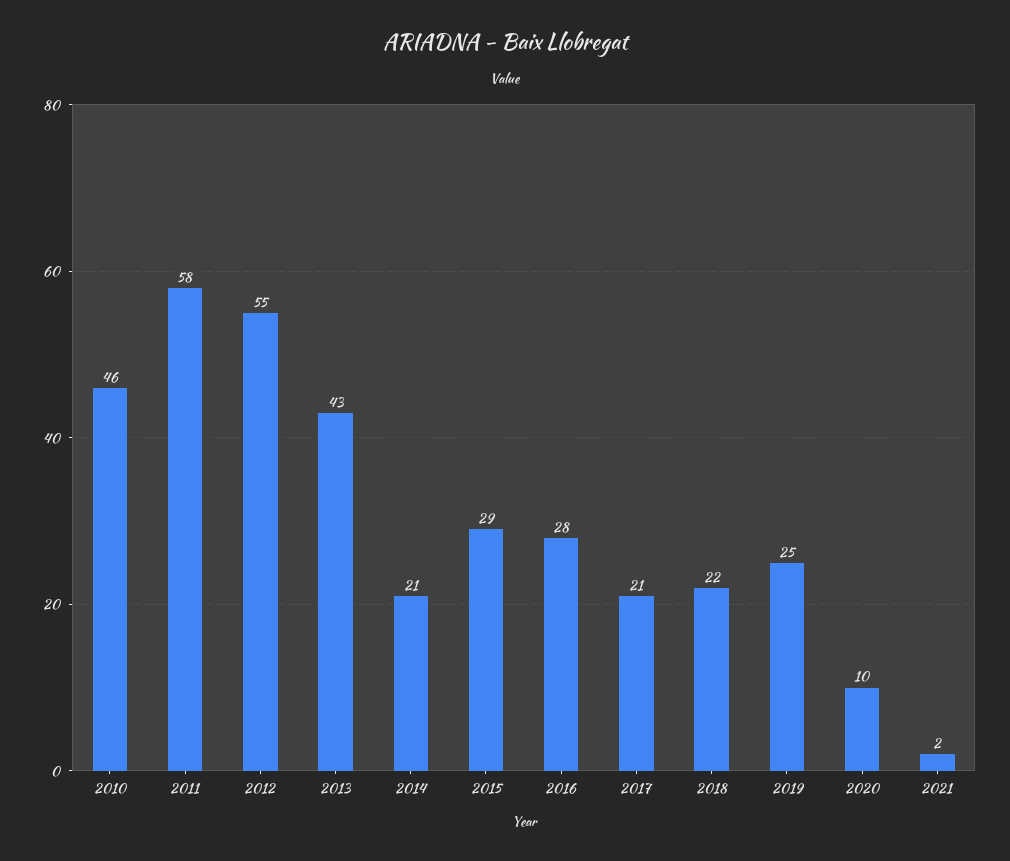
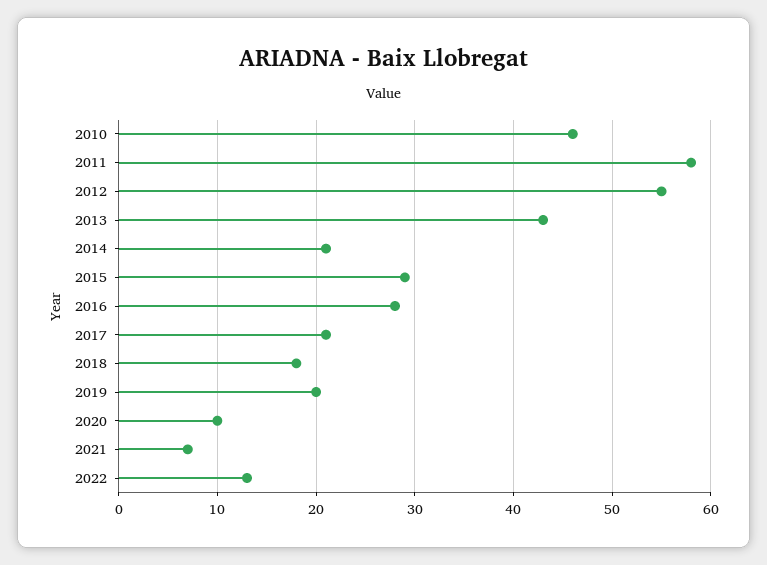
2018: 22 -> 18
2019: 25 -> 20
2021: 2 -> 7
2022: none -> 13

